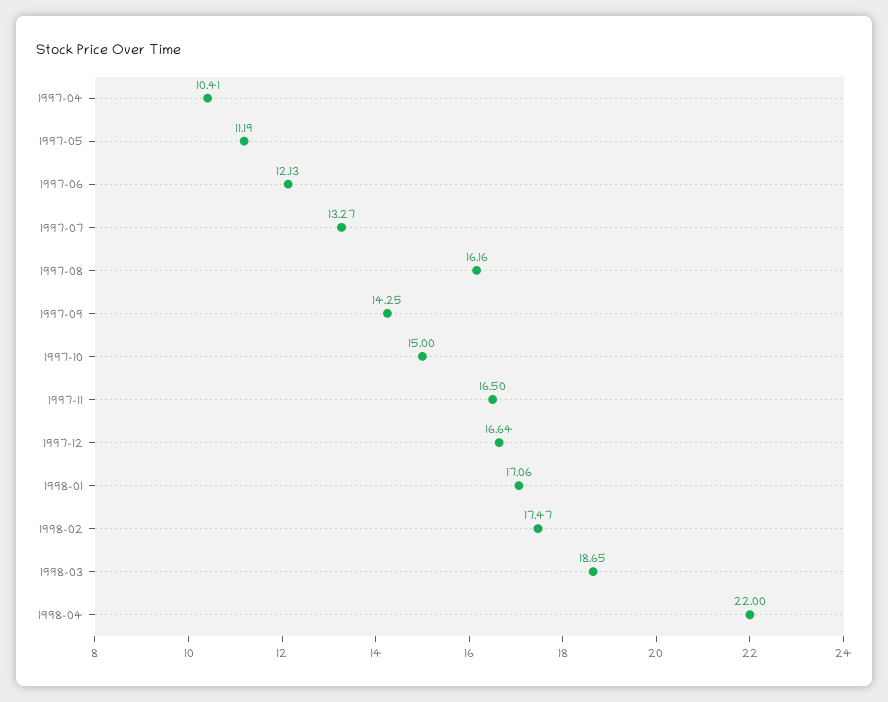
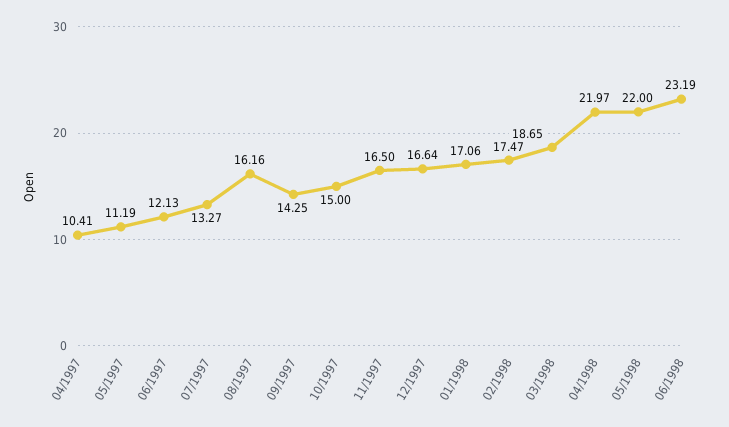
1998-04: 22 -> 21.97
05/1998: none -> 22
06/1998: none -> 23.19

